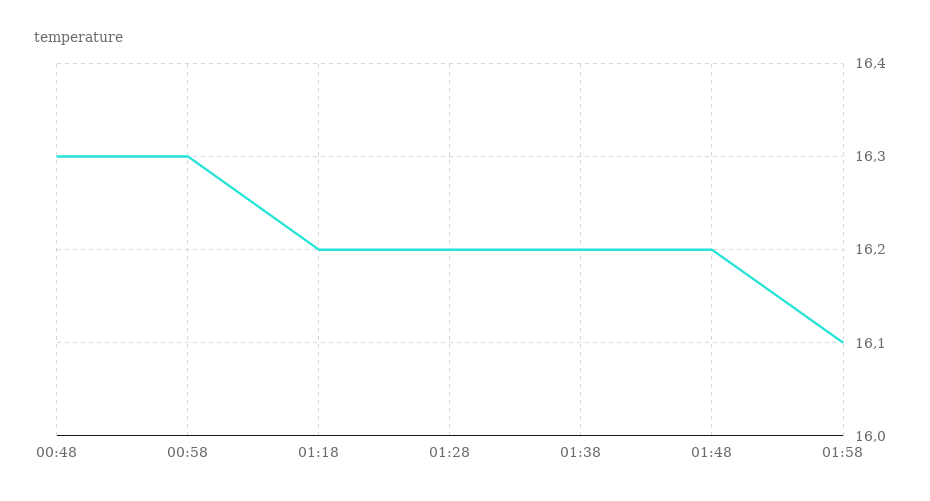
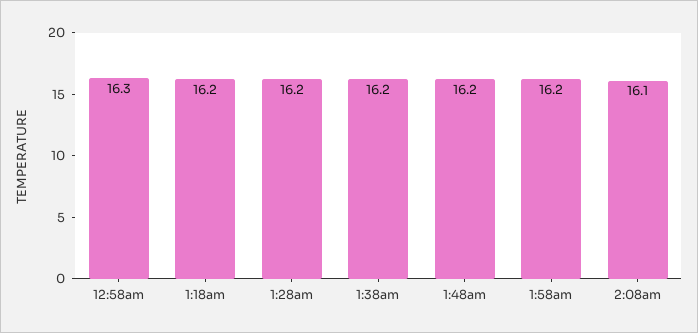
00:48: 16.3 -> none
01:58: 16.1 -> 16.2
2:08am: none -> 16.1

